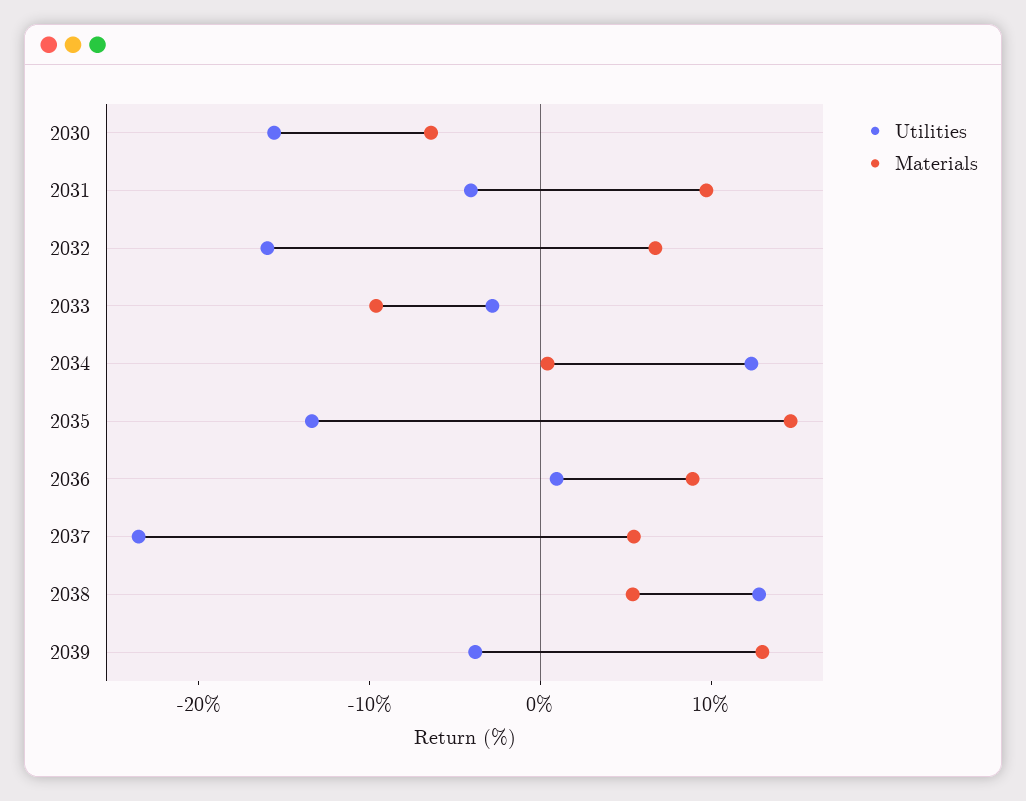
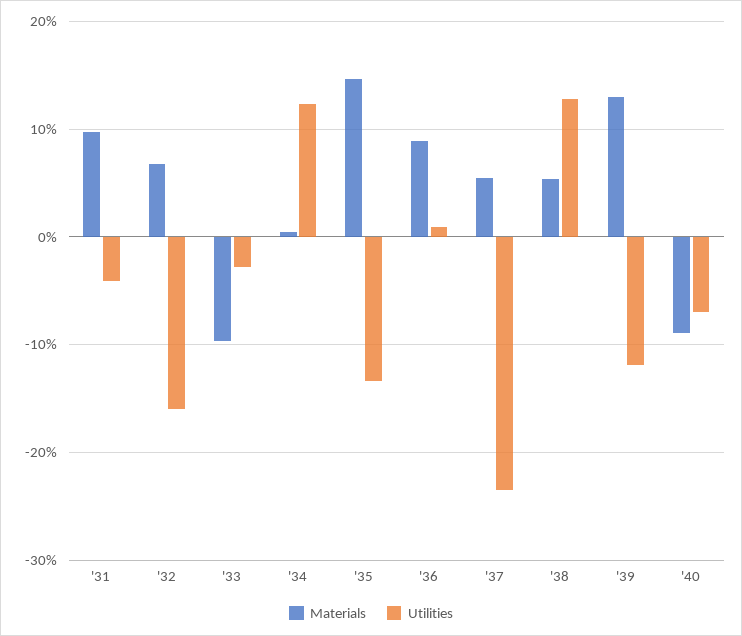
Utilities, 2030: -16 -> none
Materials, 2030: -6 -> none
Utilities, 2039: -4 -> -12
Materials, '40: none -> -9
Utilities, '40: none -> -7

